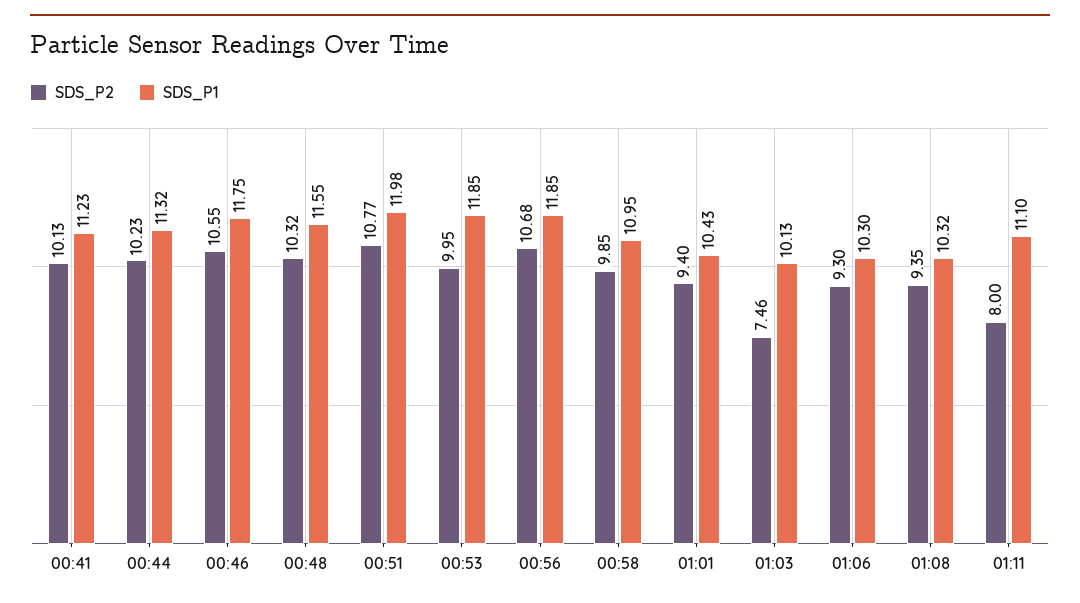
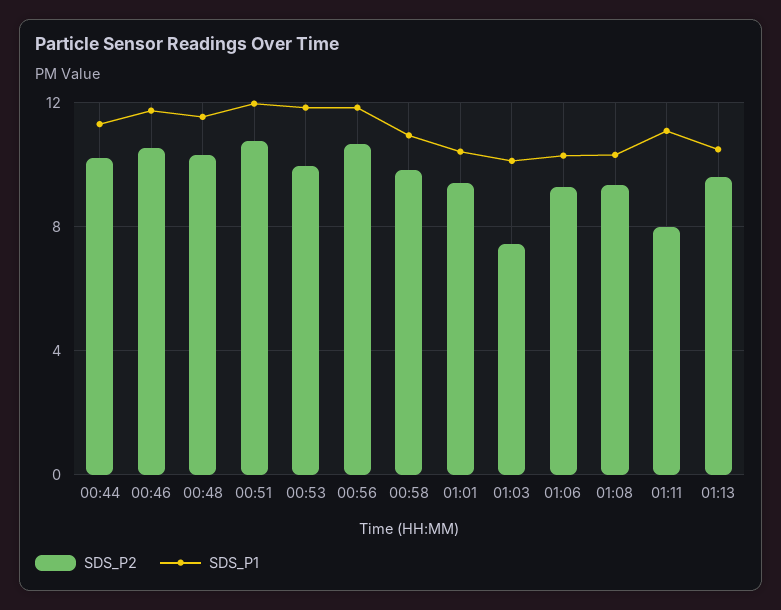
SDS_P2, 00:41: 10.13 -> none
SDS_P1, 00:41: 11.23 -> none
SDS_P2, 01:13: none -> 9.5
SDS_P1, 01:13: none -> 10.5

